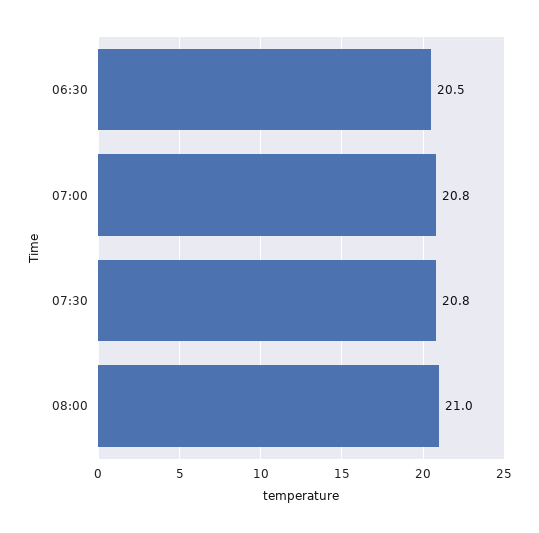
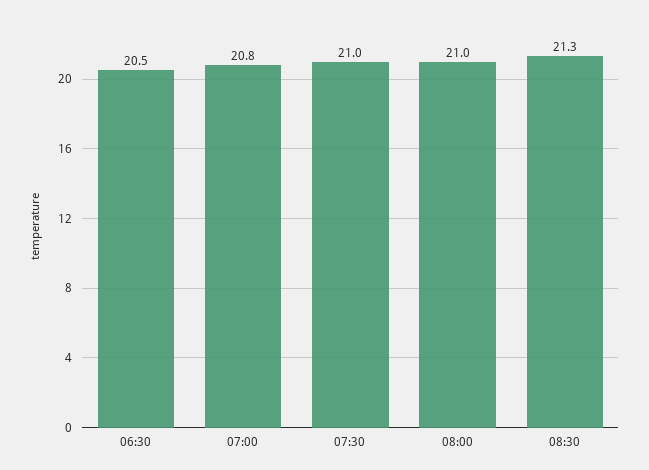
07:30: 20.8 -> 21
08:30: none -> 21.3

